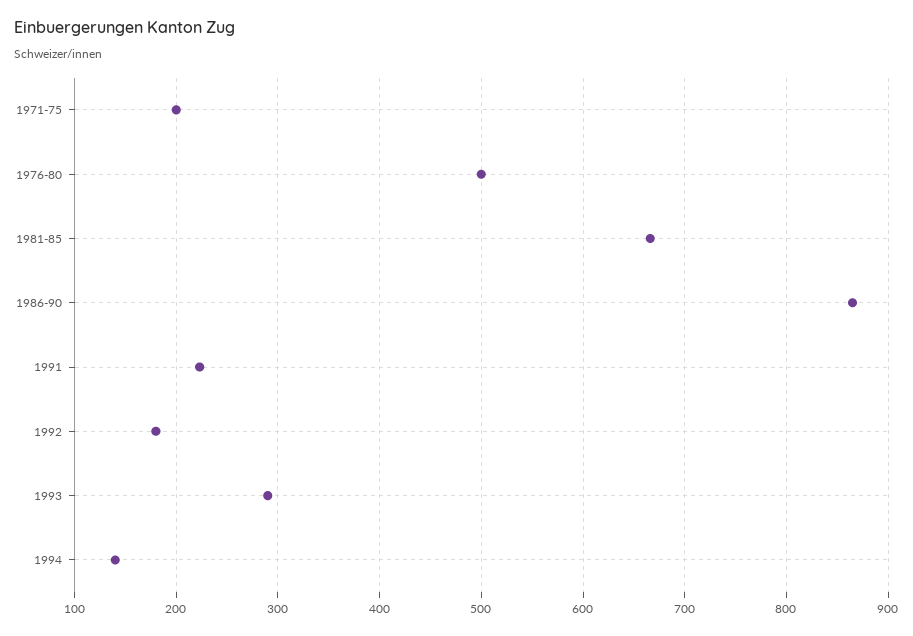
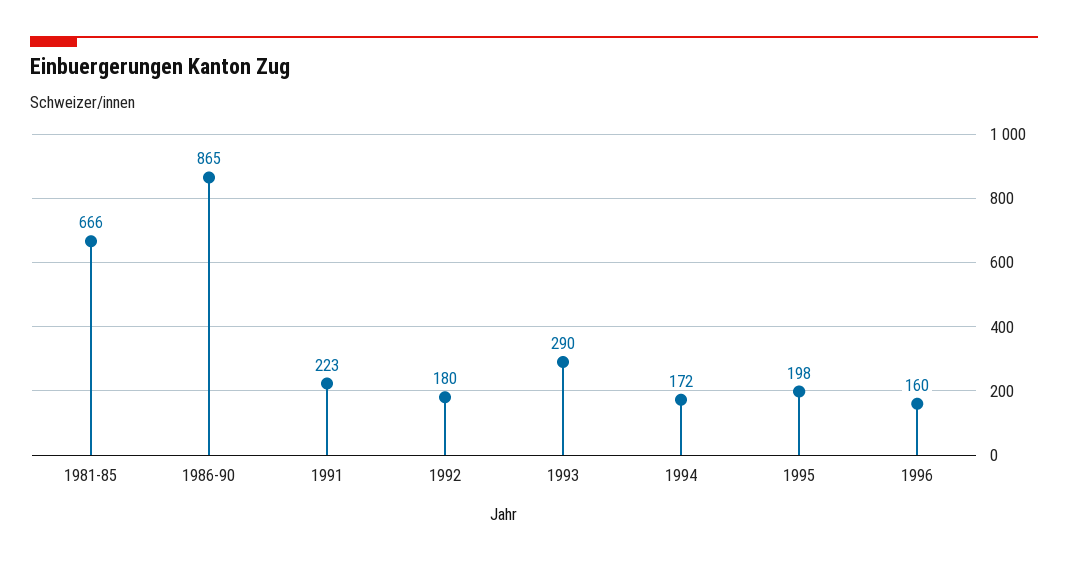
1971-75: 200 -> none
1976-80: 500 -> none
1994: 140 -> 172
1995: none -> 198
1996: none -> 160

